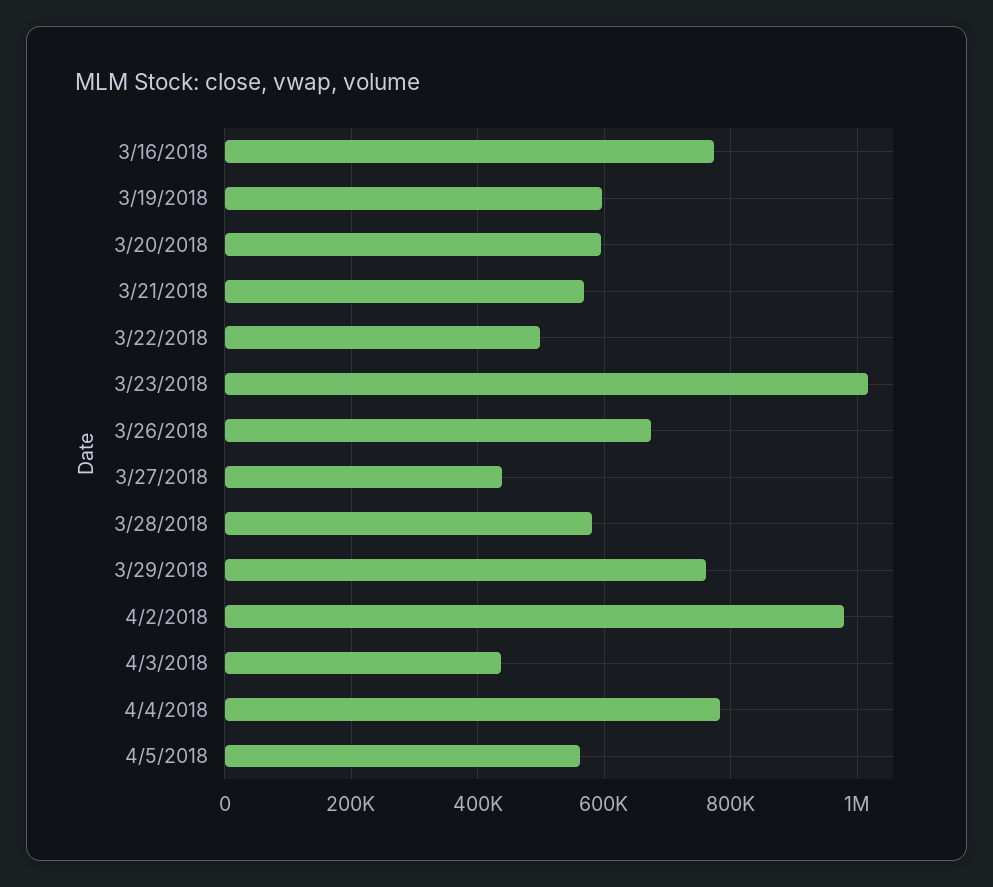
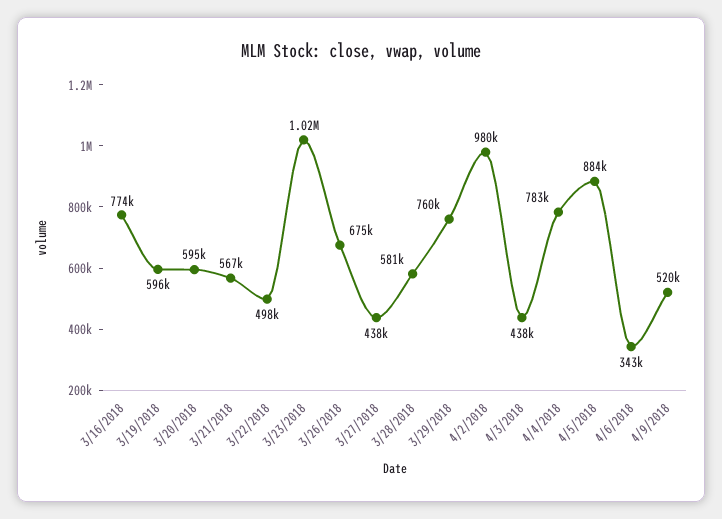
4/5/2018: 560000 -> 884000
4/6/2018: none -> 343000
4/9/2018: none -> 520000

